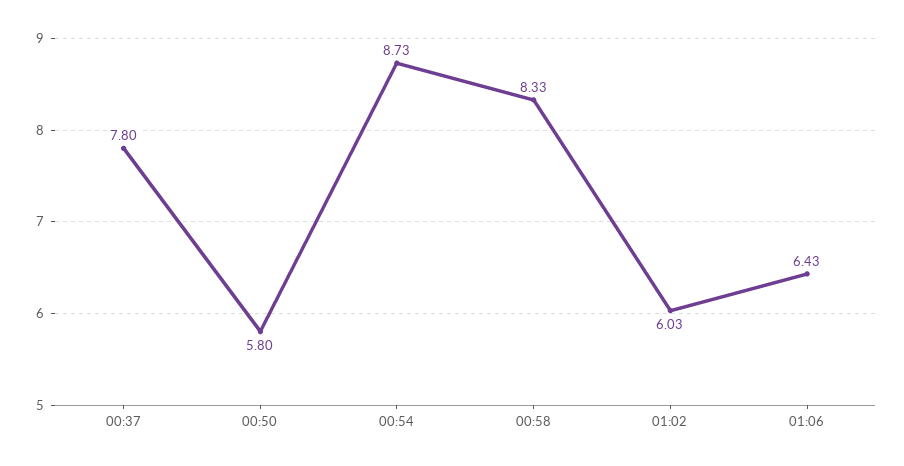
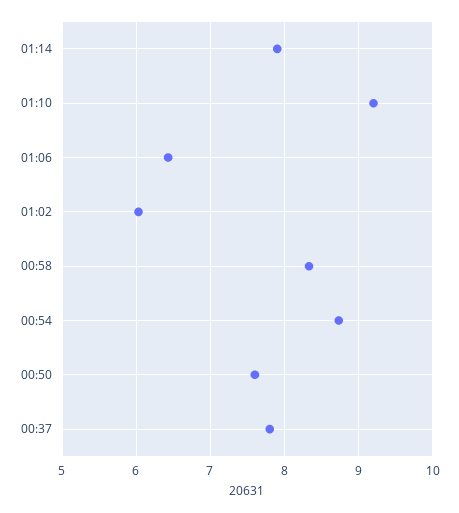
00:50: 5.8 -> 7.6
01:14: none -> 7.9
01:10: none -> 9.2

